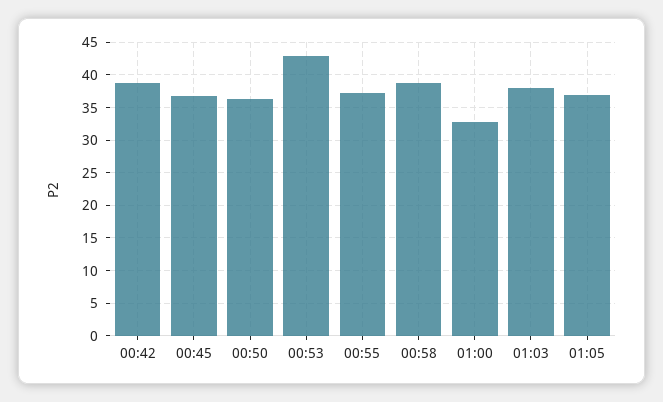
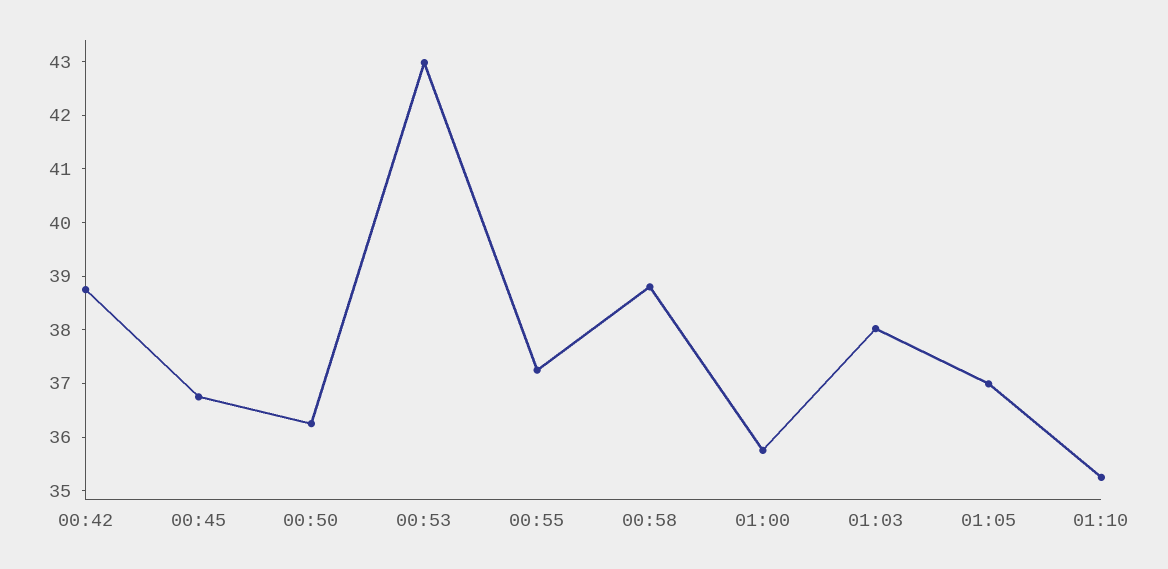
01:00: 33 -> 35.8
01:10: none -> 35.2

